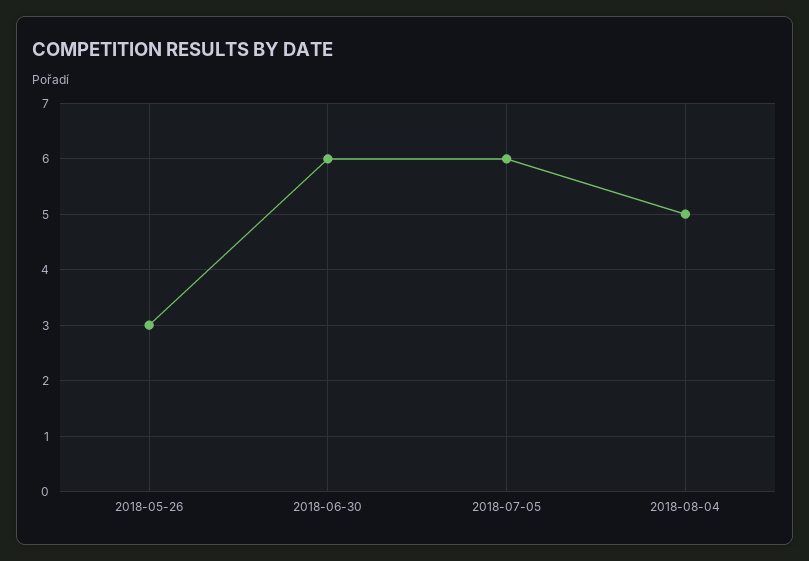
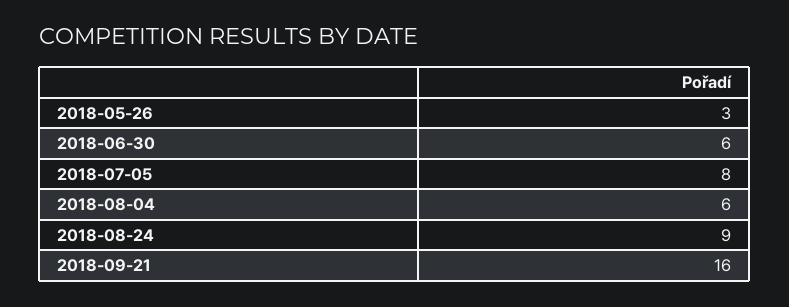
2018-07-05: 6 -> 8
2018-08-04: 5 -> 6
2018-08-24: none -> 9
2018-09-21: none -> 16

